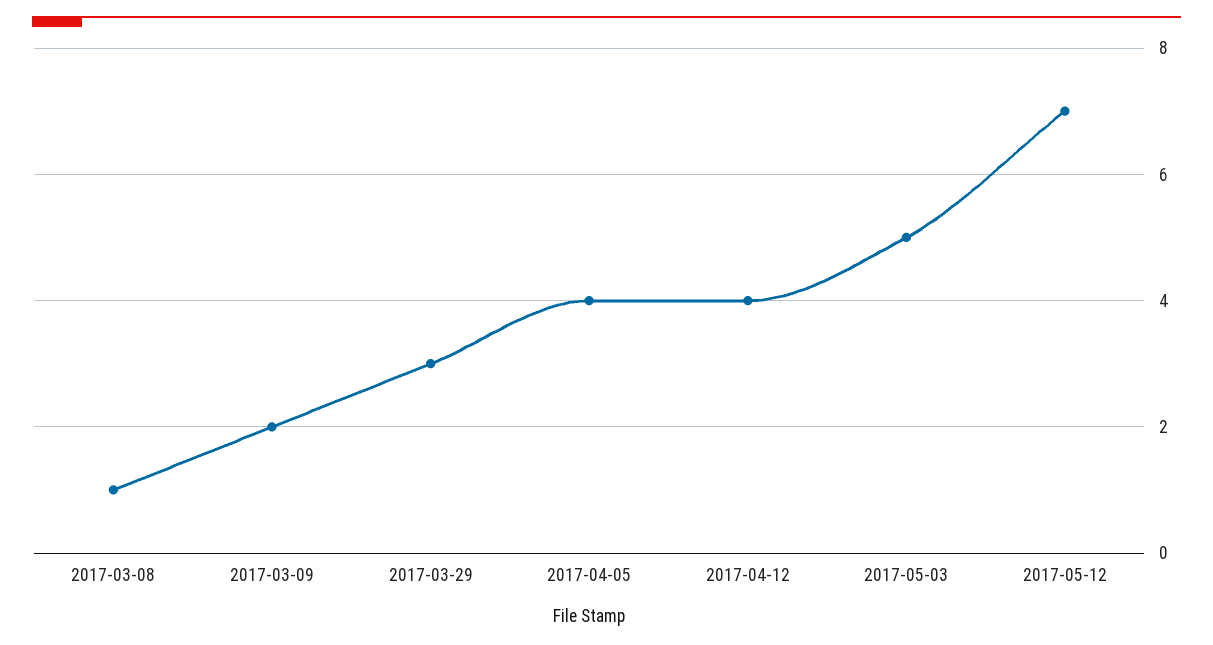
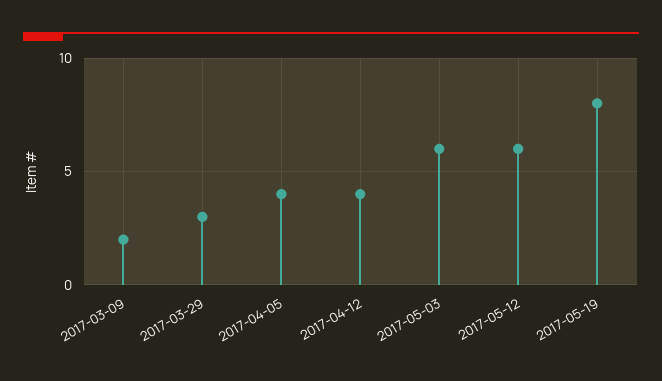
2017-03-08: 1 -> none
2017-05-03: 5 -> 6
2017-05-12: 7 -> 6
2017-05-19: none -> 8

